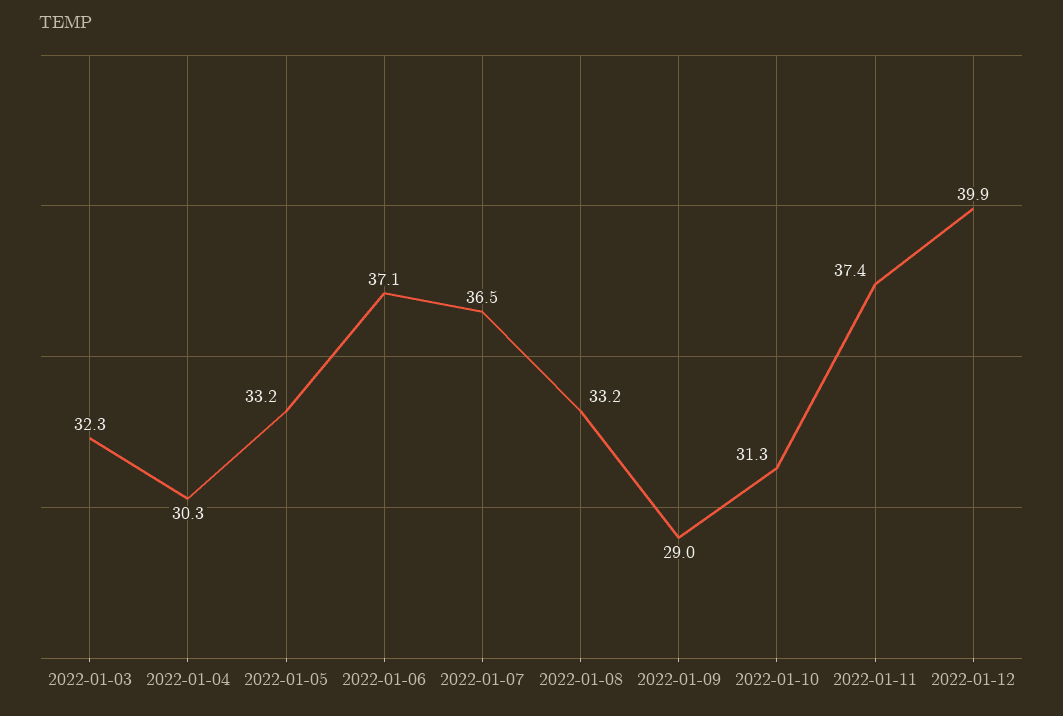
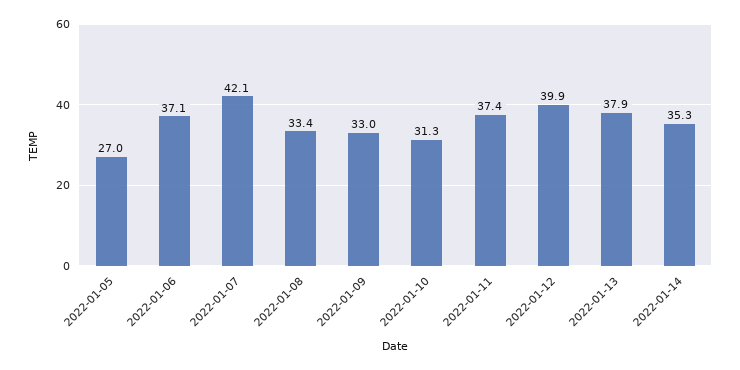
2022-01-03: 32.3 -> none
2022-01-04: 30.3 -> none
2022-01-05: 33.2 -> 27
2022-01-07: 36.5 -> 42.1
2022-01-08: 33.2 -> 33.4
2022-01-09: 29 -> 33
2022-01-13: none -> 37.9
2022-01-14: none -> 35.3

